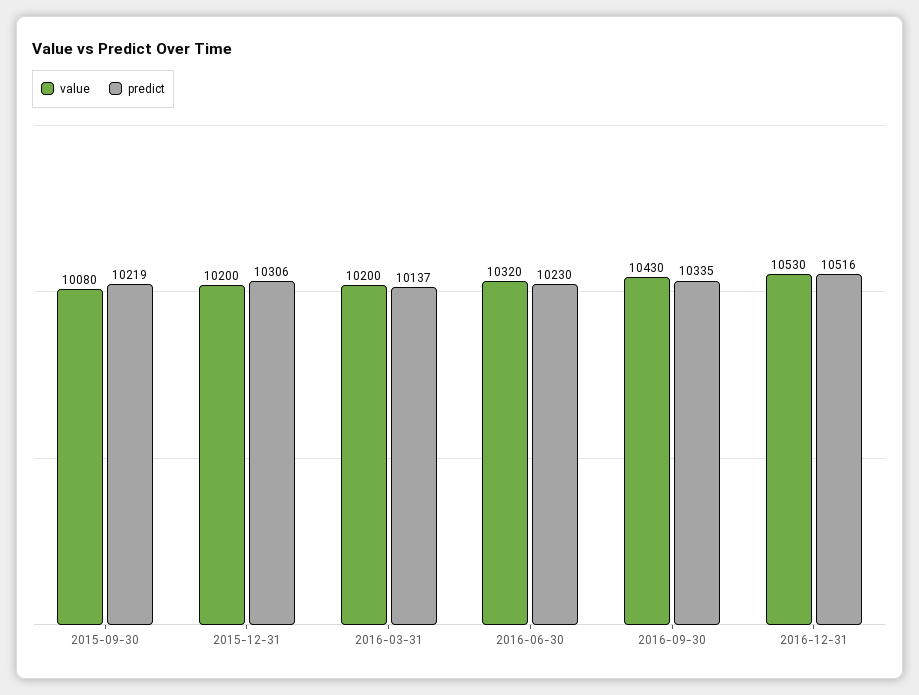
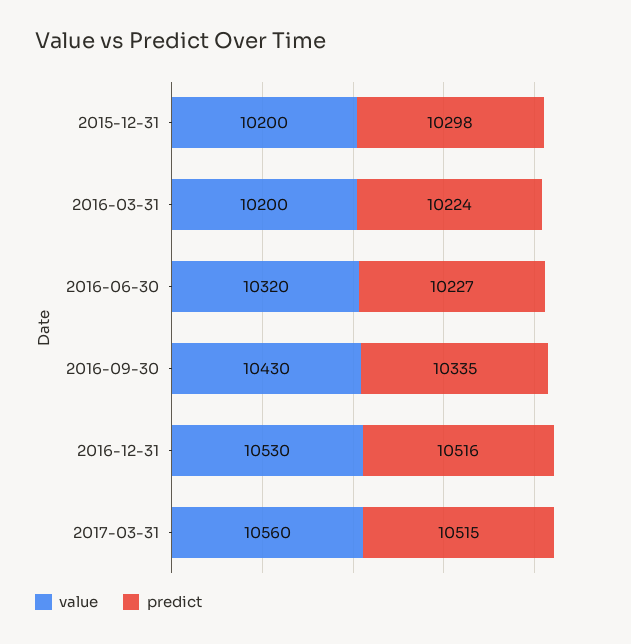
value, 2015-09-30: 10080 -> none
predict, 2015-09-30: 10219 -> none
predict, 2015-12-31: 10306 -> 10298
predict, 2016-03-31: 10137 -> 10224
predict, 2016-06-30: 10230 -> 10227
value, 2017-03-31: none -> 10560
predict, 2017-03-31: none -> 10515

